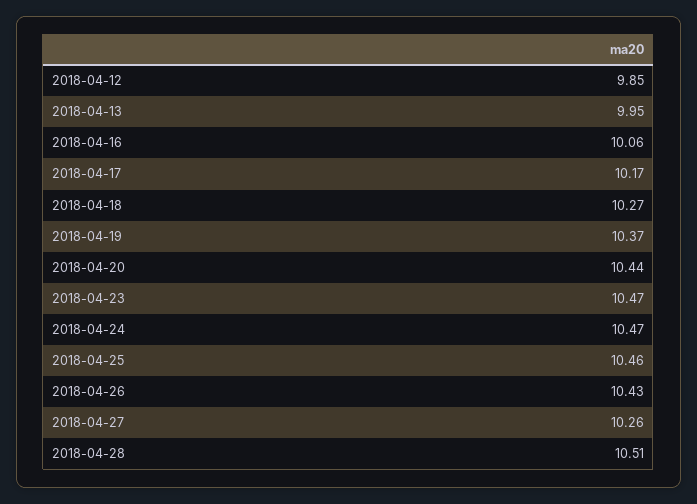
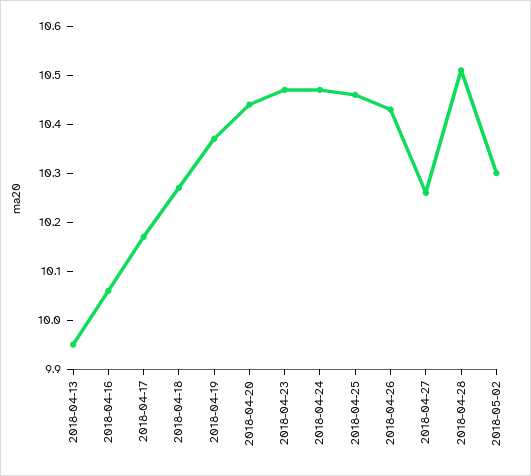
2018-04-12: 9.85 -> none
2018-05-02: none -> 10.3

